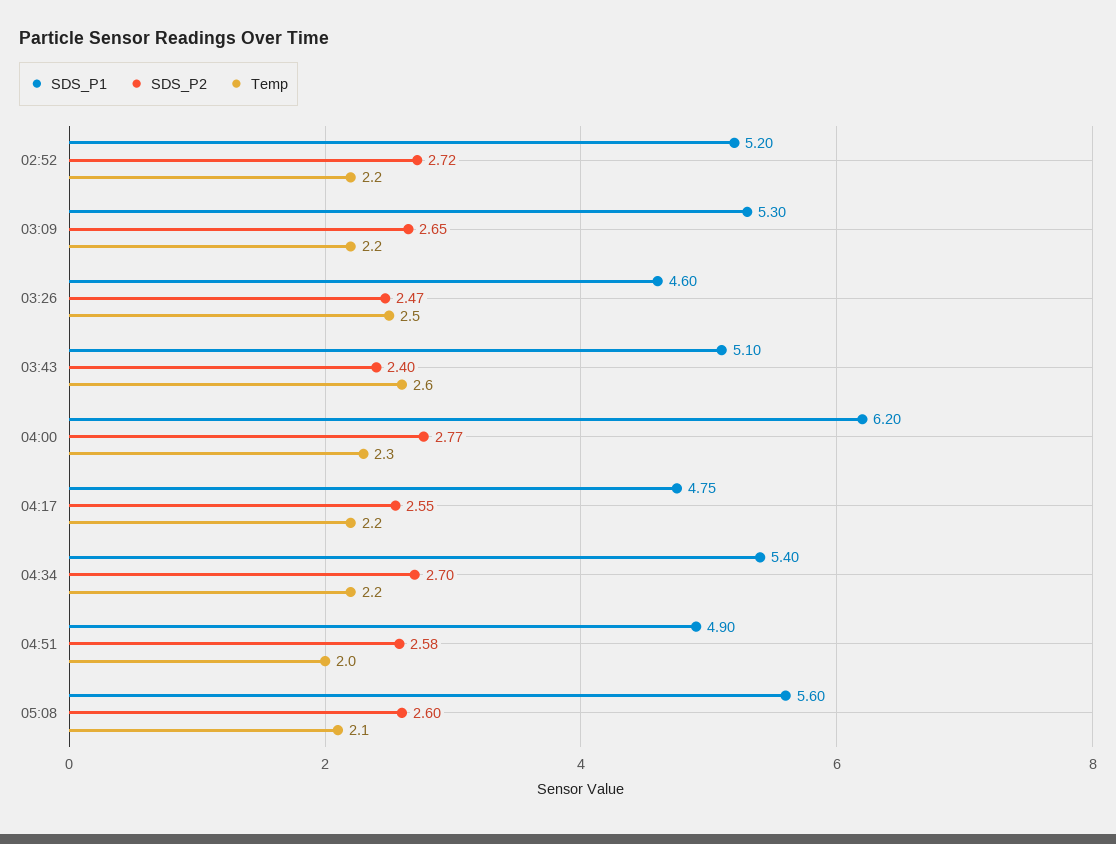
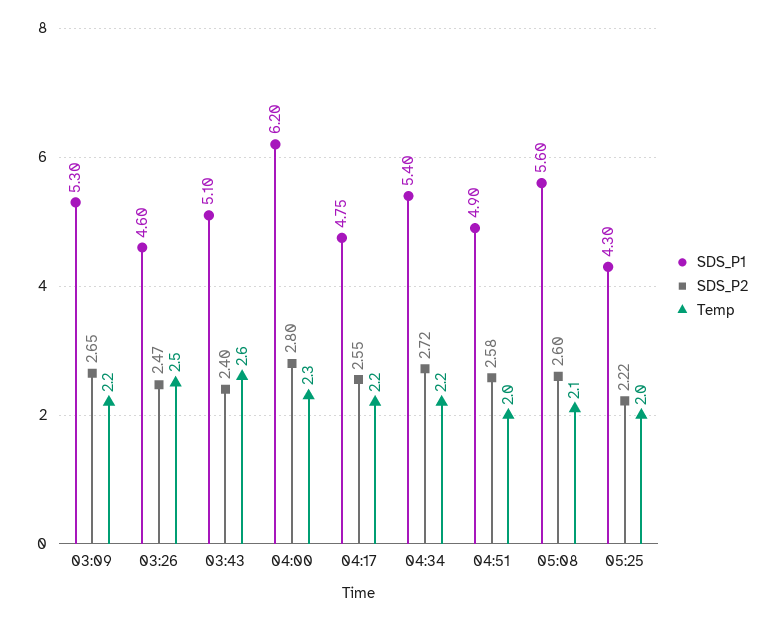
SDS_P1, 02:52: 5.2 -> none
SDS_P2, 02:52: 2.72 -> none
Temp, 02:52: 2.2 -> none
SDS_P2, 04:00: 2.77 -> 2.8
SDS_P2, 04:34: 2.7 -> 2.72
SDS_P1, 05:25: none -> 4.3
SDS_P2, 05:25: none -> 2.22
Temp, 05:25: none -> 2

